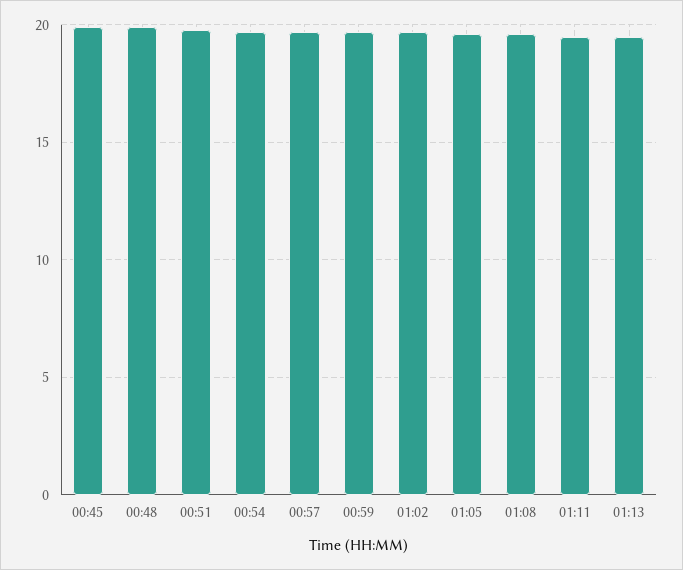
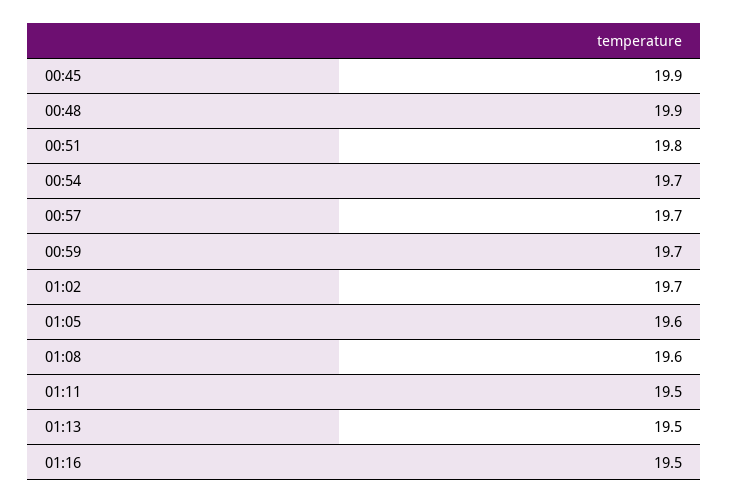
01:16: none -> 19.5

